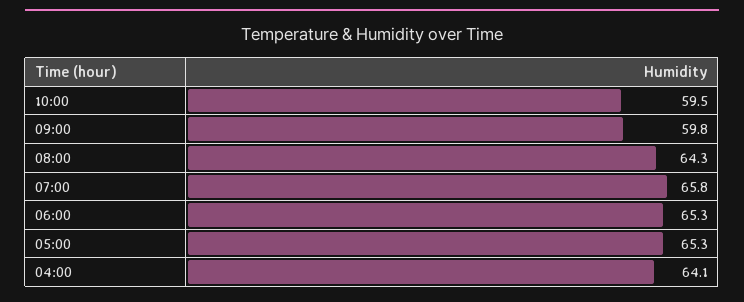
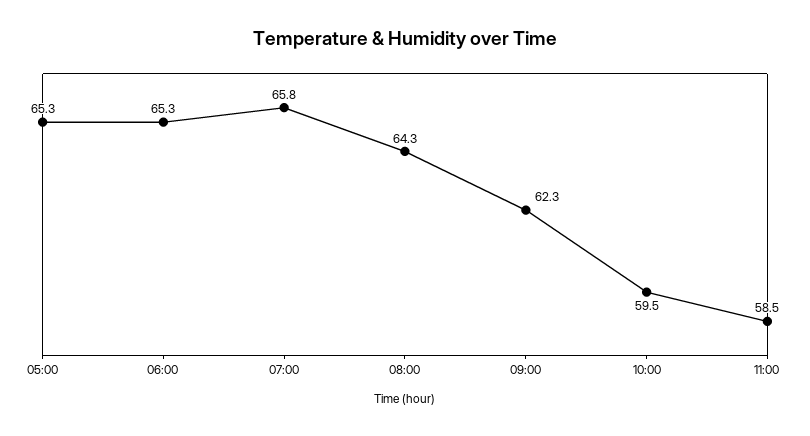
09:00: 59.8 -> 62.3
04:00: 64.1 -> none
11:00: none -> 58.5

